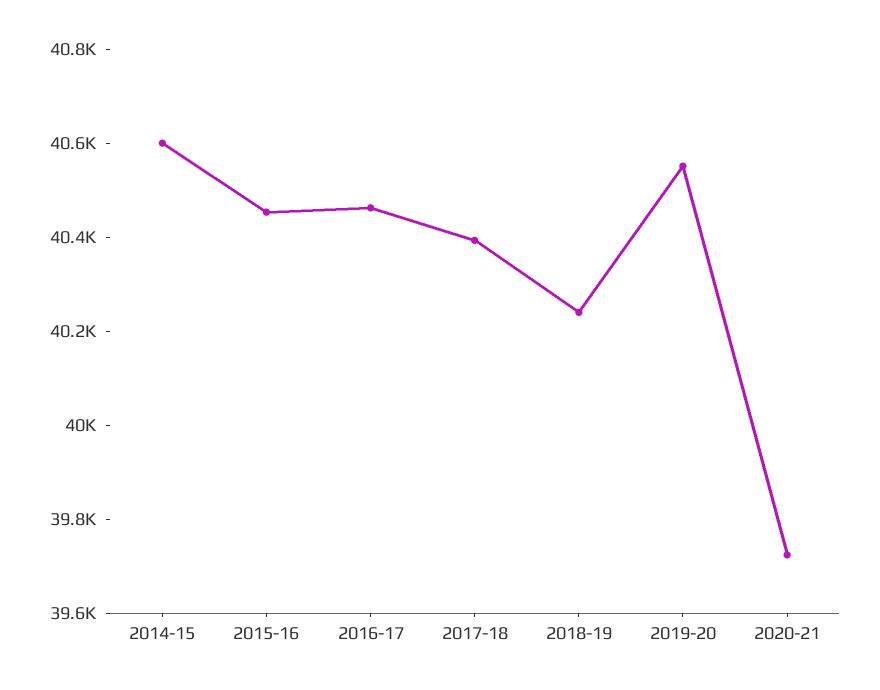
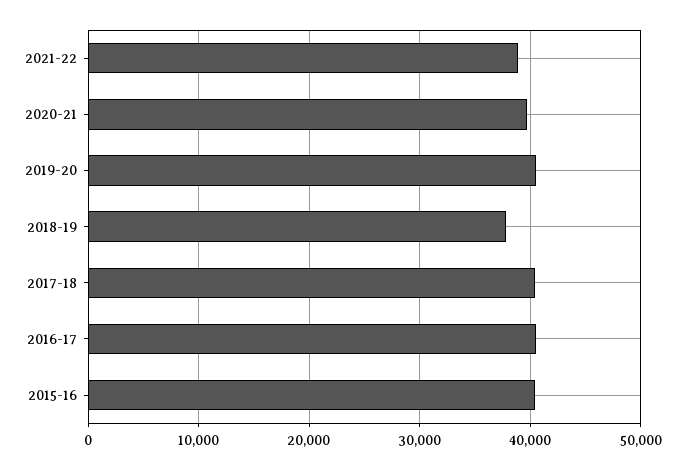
2014-15: 40600 -> none
2018-19: 40250 -> 38000
2021-22: none -> 39000

